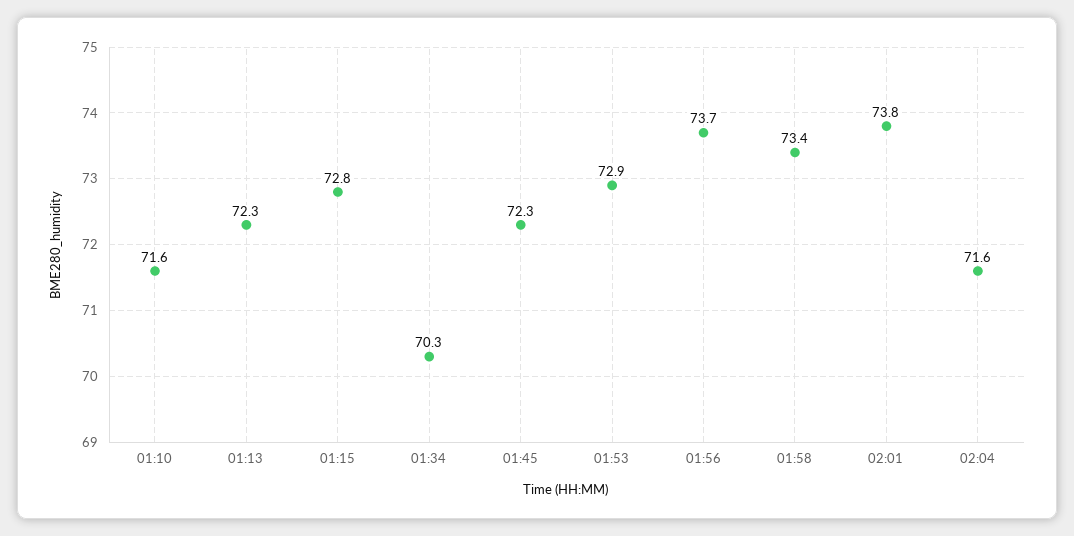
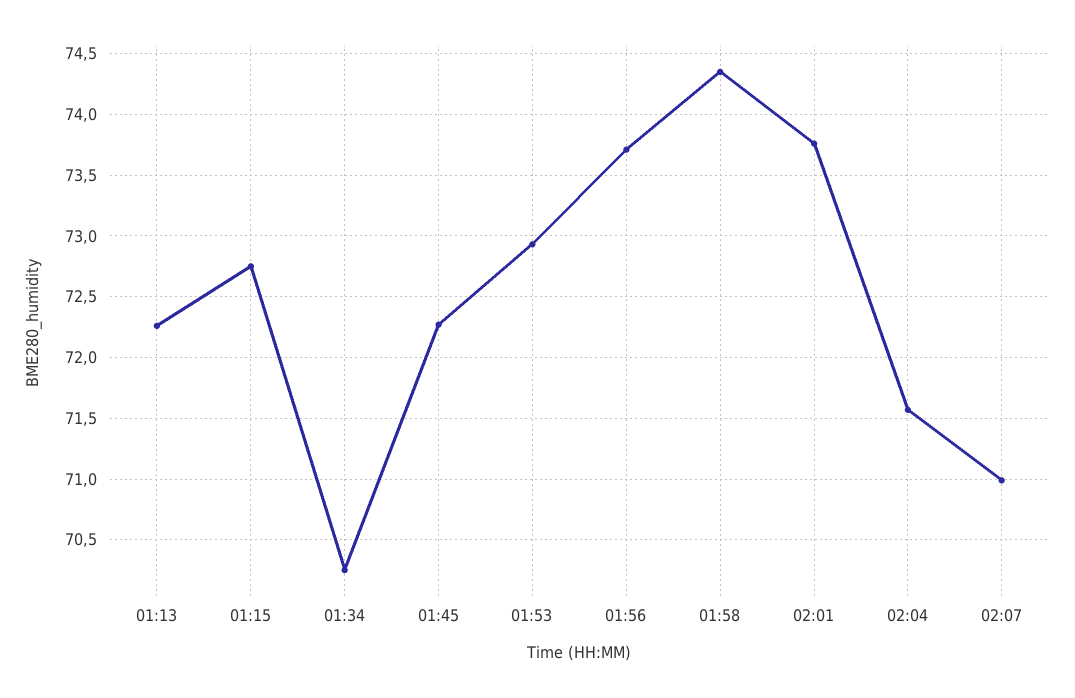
01:10: 71.6 -> none
01:58: 73.4 -> 74.35
02:07: none -> 71

